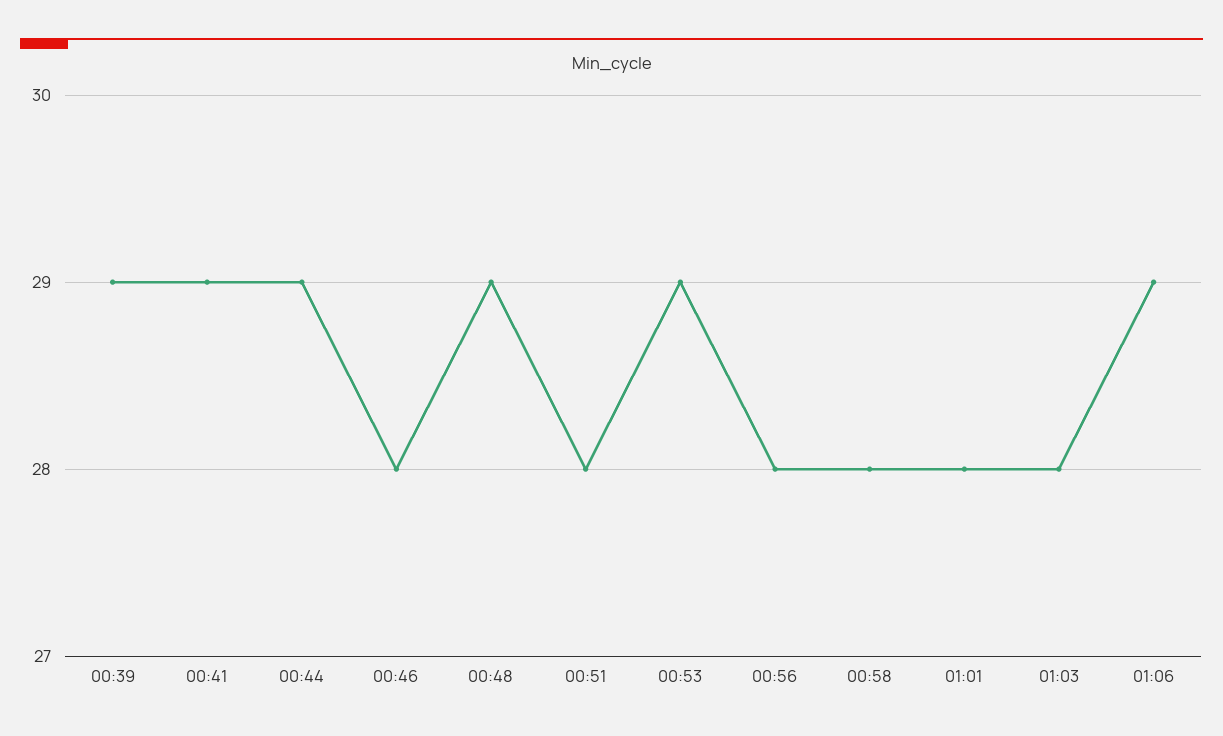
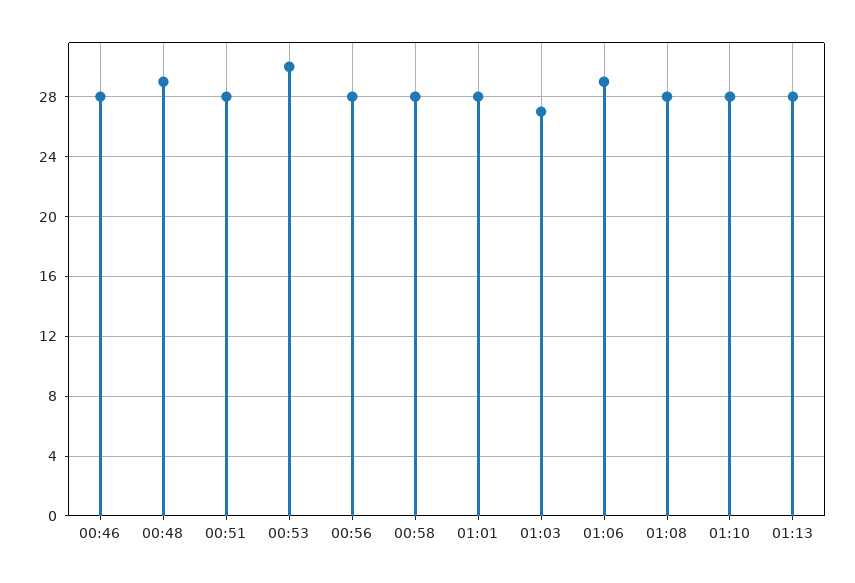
00:39: 29 -> none
00:41: 29 -> none
00:44: 29 -> none
00:53: 29 -> 30
01:03: 28 -> 27
01:08: none -> 28
01:10: none -> 28
01:13: none -> 28

